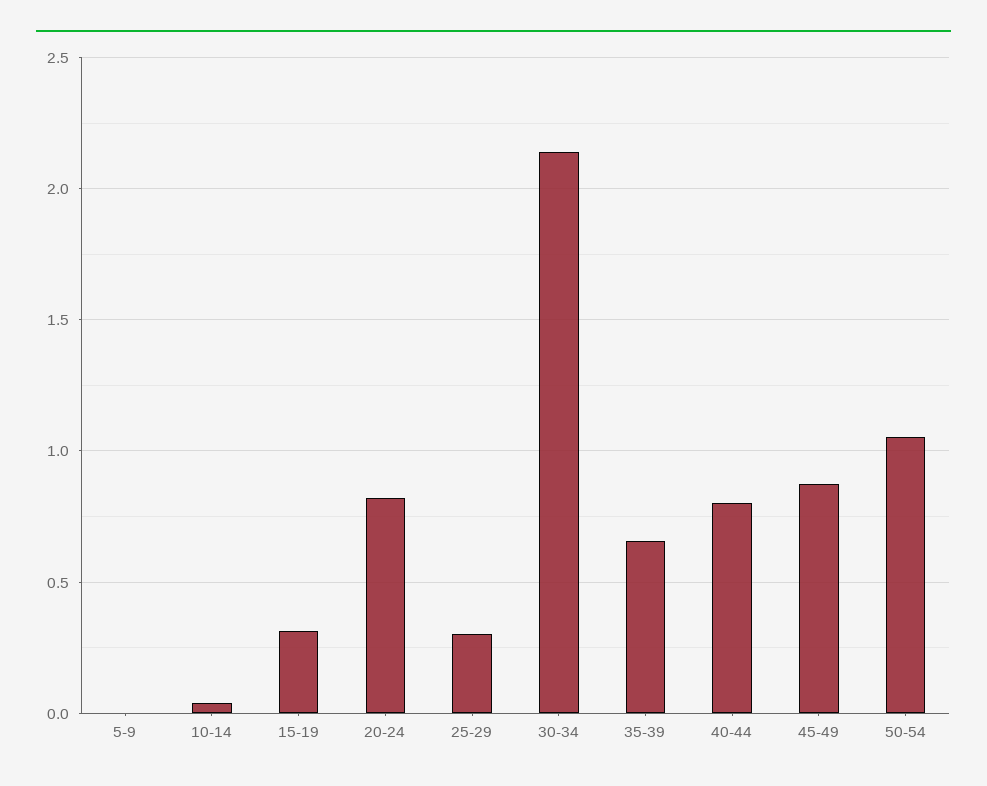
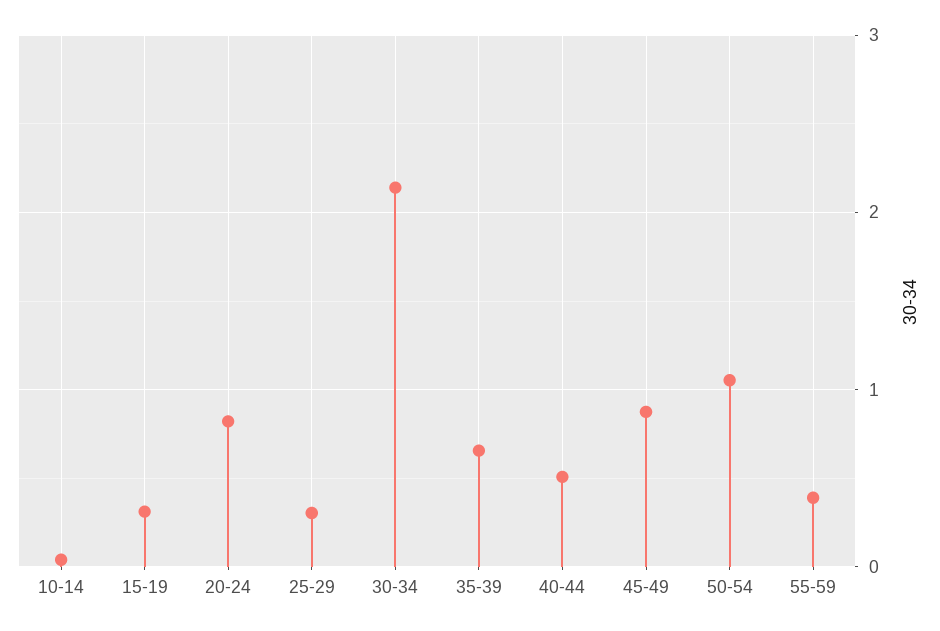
5-9: 0 -> none
40-44: 0.8 -> 0.5
55-59: none -> 0.4

